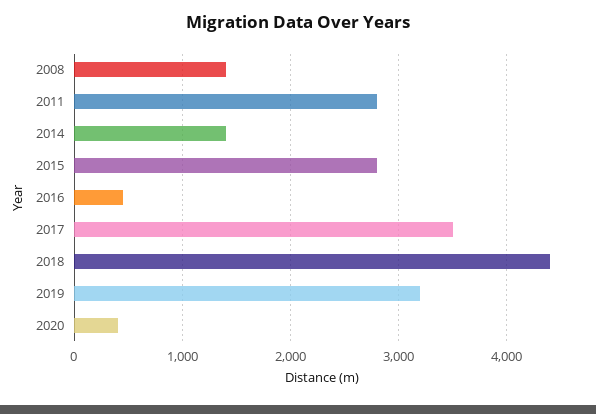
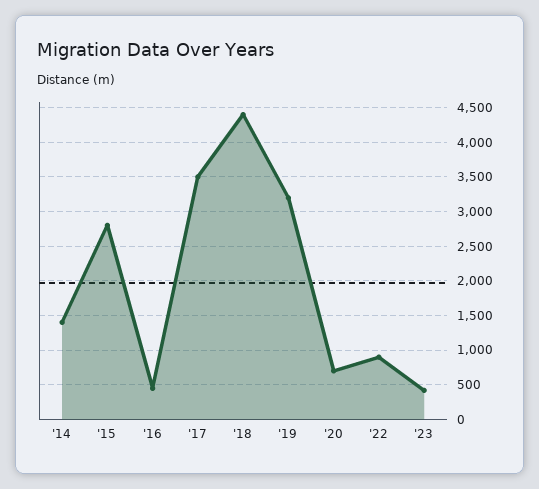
2008: 1400 -> none
2011: 2800 -> none
2020: 400 -> 700
'22: none -> 900
'23: none -> 400

